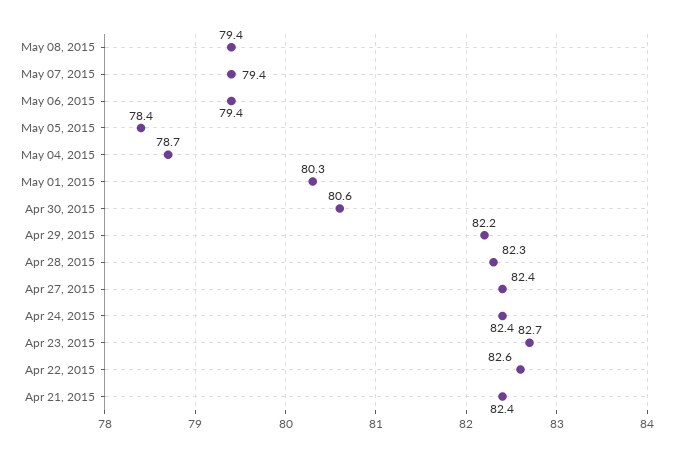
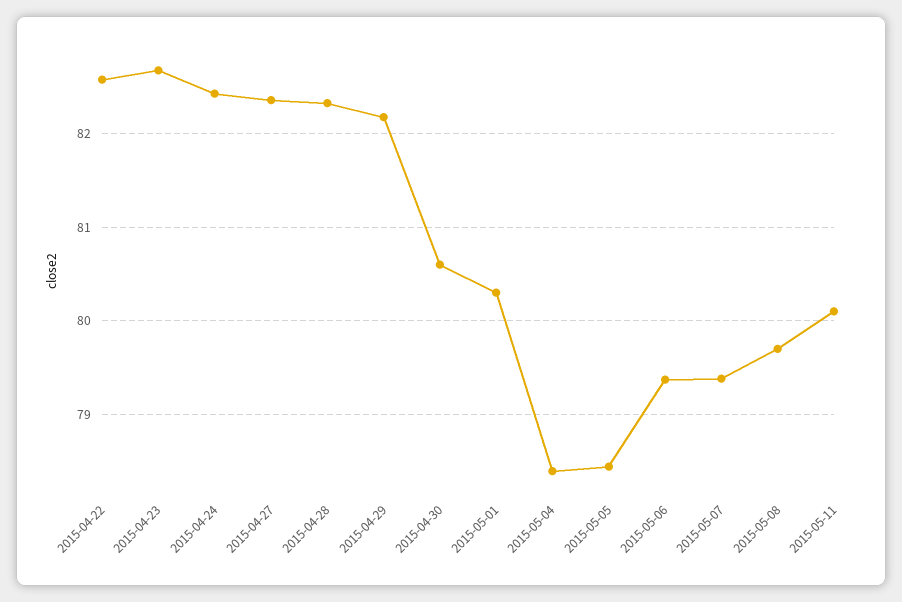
May 08, 2015: 79.4 -> 79.7
May 04, 2015: 78.7 -> 78.4
Apr 21, 2015: 82.4 -> none
2015-05-11: none -> 80.1

